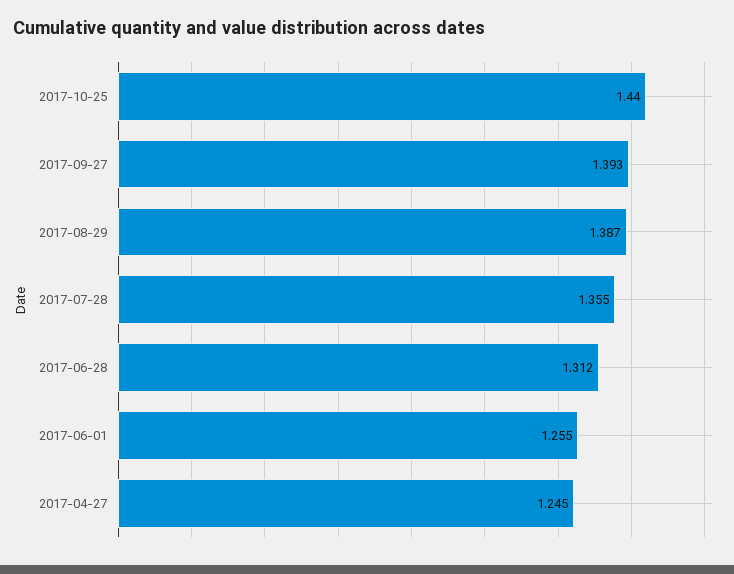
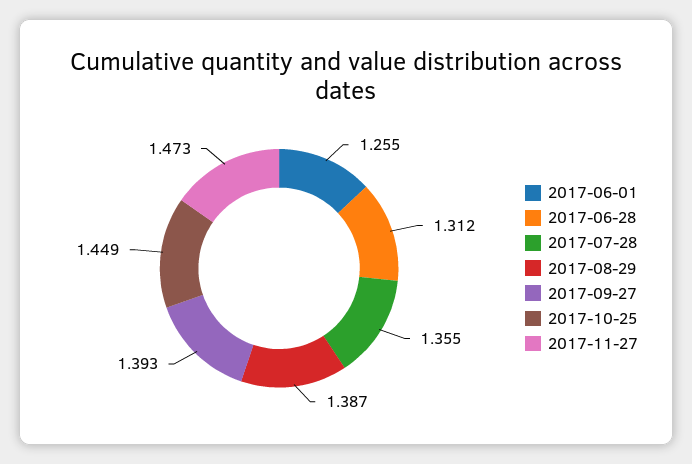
2017-10-25: 1.44 -> 1.449
2017-04-27: 1.245 -> none
2017-11-27: none -> 1.473

